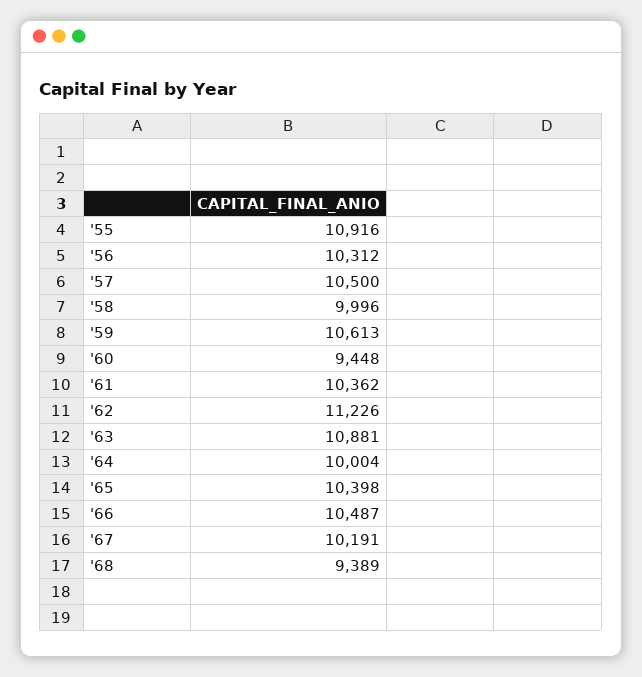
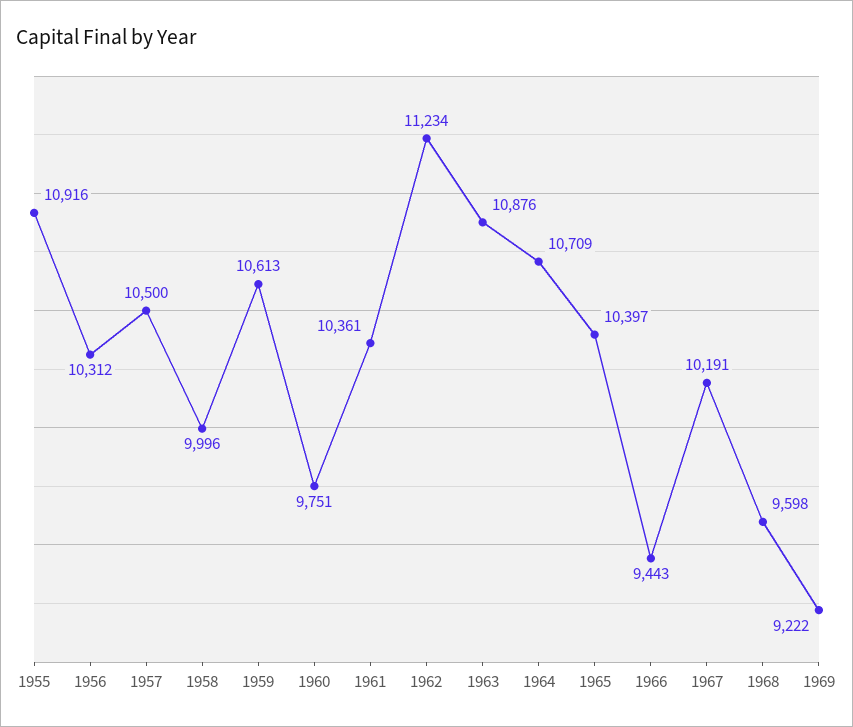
'60: 9448 -> 9751
'61: 10362 -> 10361
'62: 11226 -> 11234
'63: 10881 -> 10876
'64: 10004 -> 10709
'65: 10398 -> 10397
'66: 10487 -> 9443
'68: 9389 -> 9598
1969: none -> 9222

